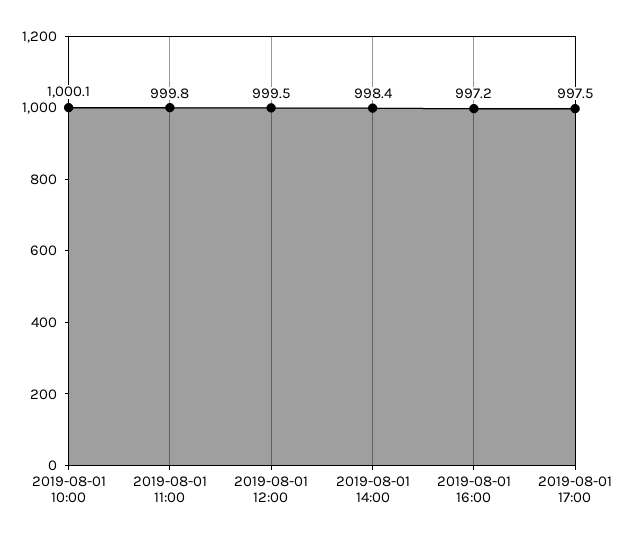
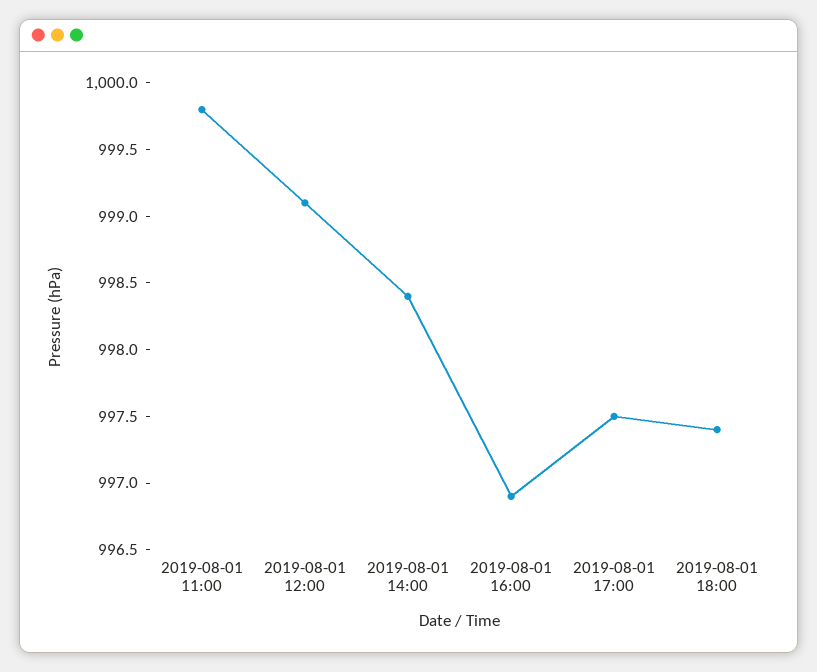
2019-08-01 10:00: 1000.1 -> none
2019-08-01 12:00: 999.5 -> 999.1
2019-08-01 16:00: 997.2 -> 996.9
2019-08-01 18:00: none -> 997.4

